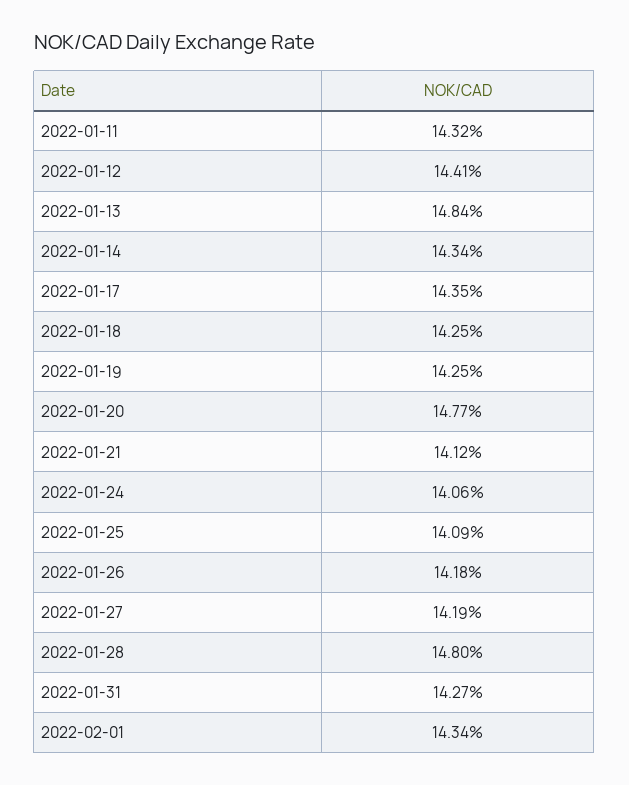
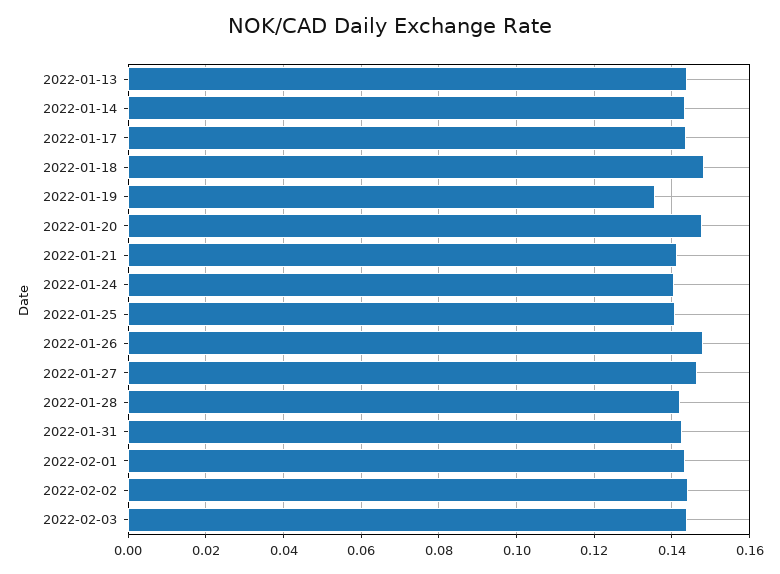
2022-01-11: 0.1432 -> none
2022-01-12: 0.1441 -> none
2022-01-13: 0.1484 -> 0.144
2022-01-18: 0.1425 -> 0.148
2022-01-19: 0.1425 -> 0.136
2022-01-26: 0.1418 -> 0.148
2022-01-27: 0.1419 -> 0.146
2022-01-28: 0.148 -> 0.142
2022-02-02: none -> 0.144
2022-02-03: none -> 0.144

